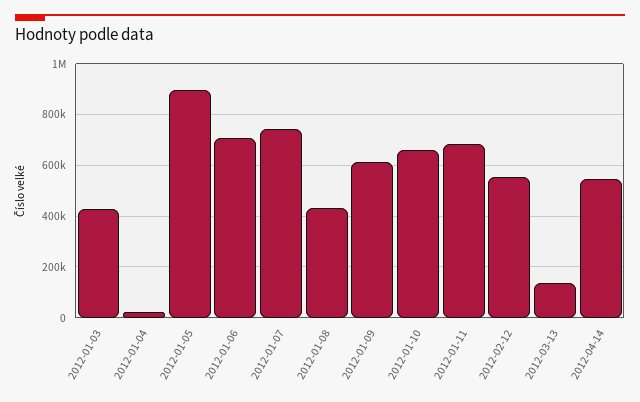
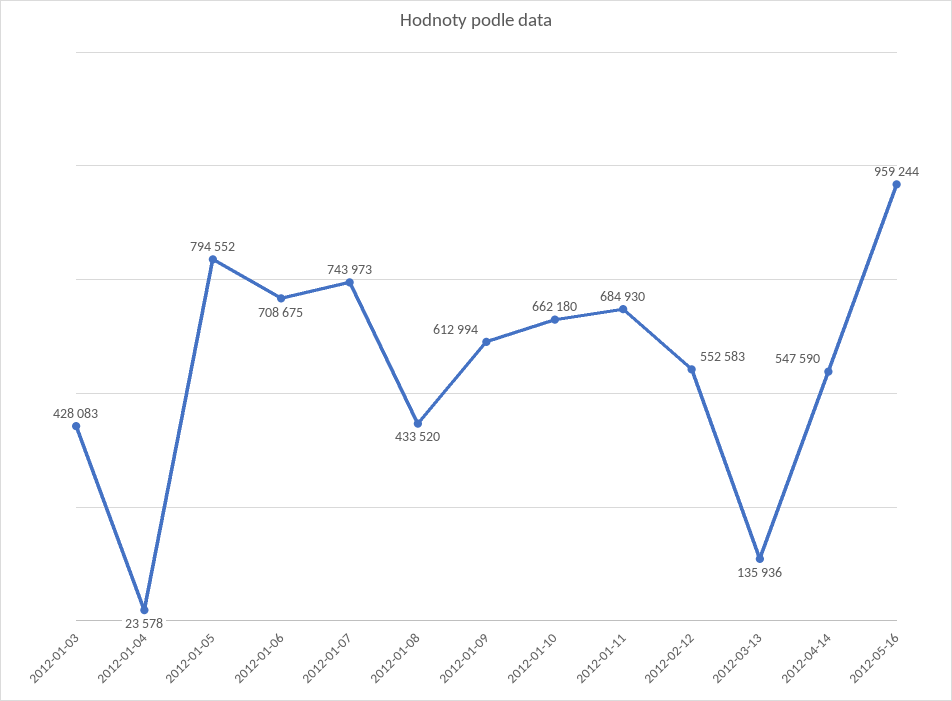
2012-01-05: 900000 -> 794552
2012-05-16: none -> 959244

